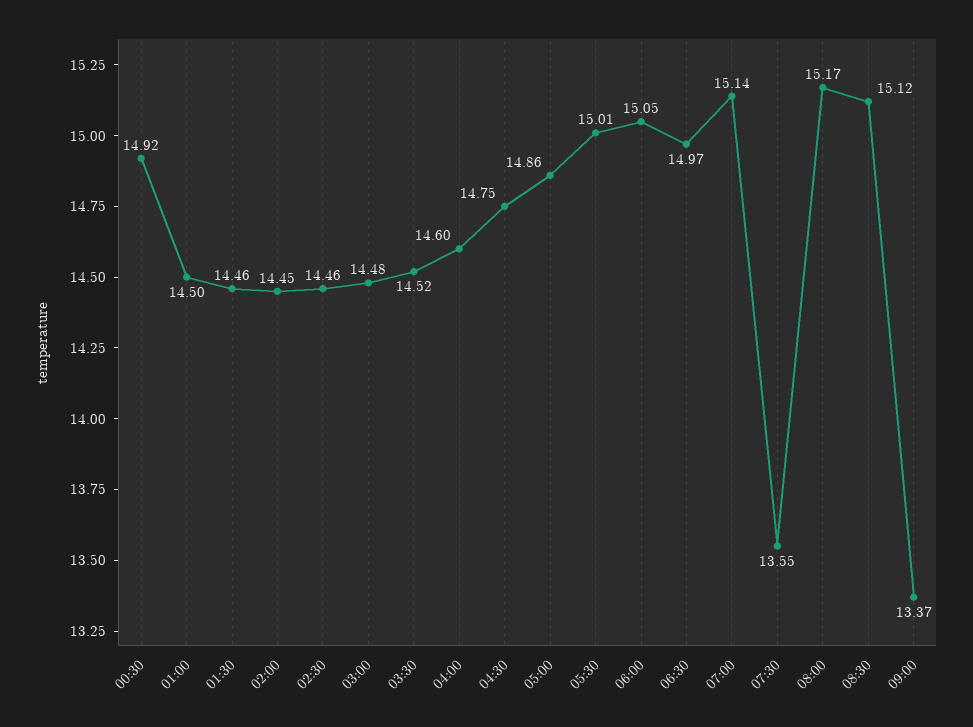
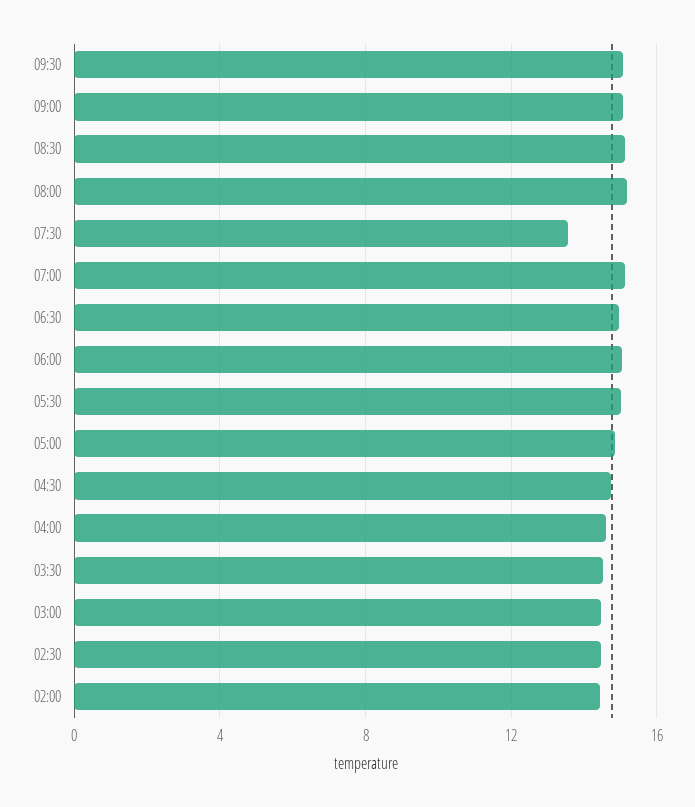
00:30: 14.92 -> none
01:00: 14.5 -> none
01:30: 14.46 -> none
09:00: 13.37 -> 15
09:30: none -> 15

